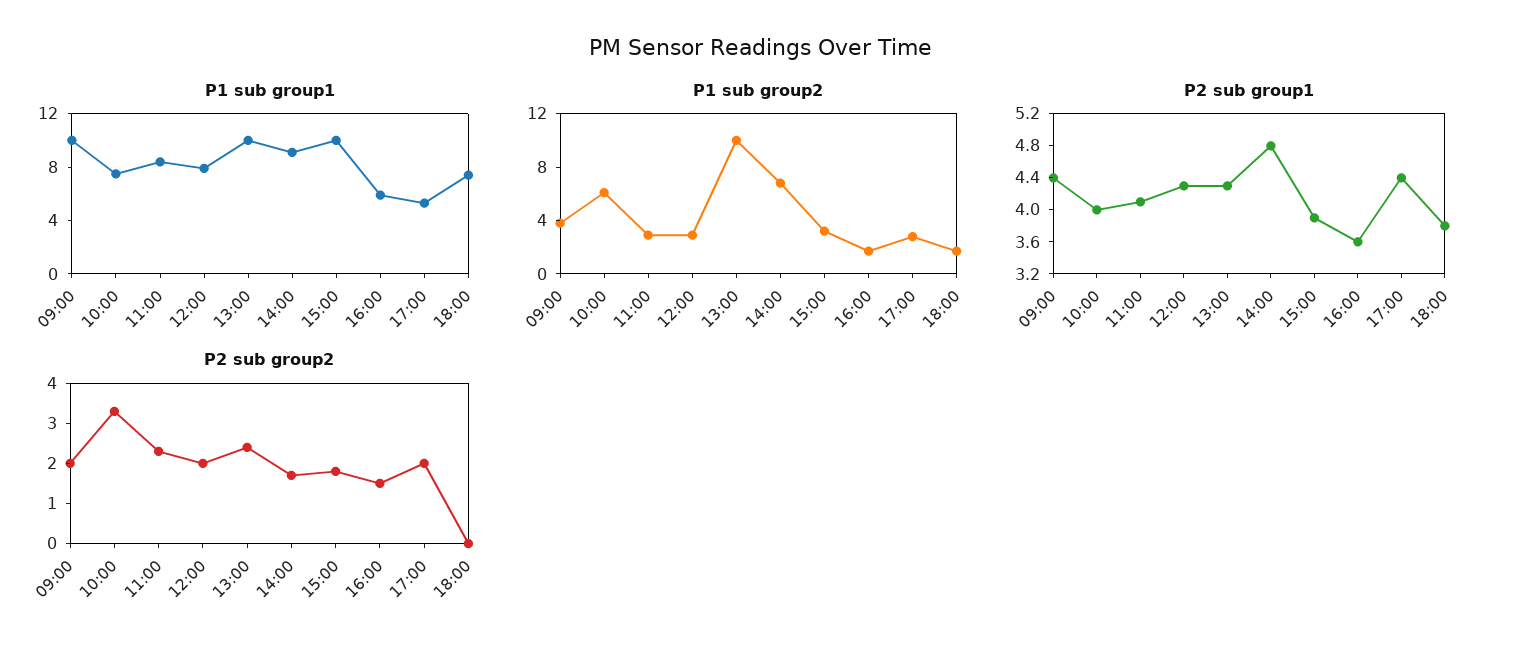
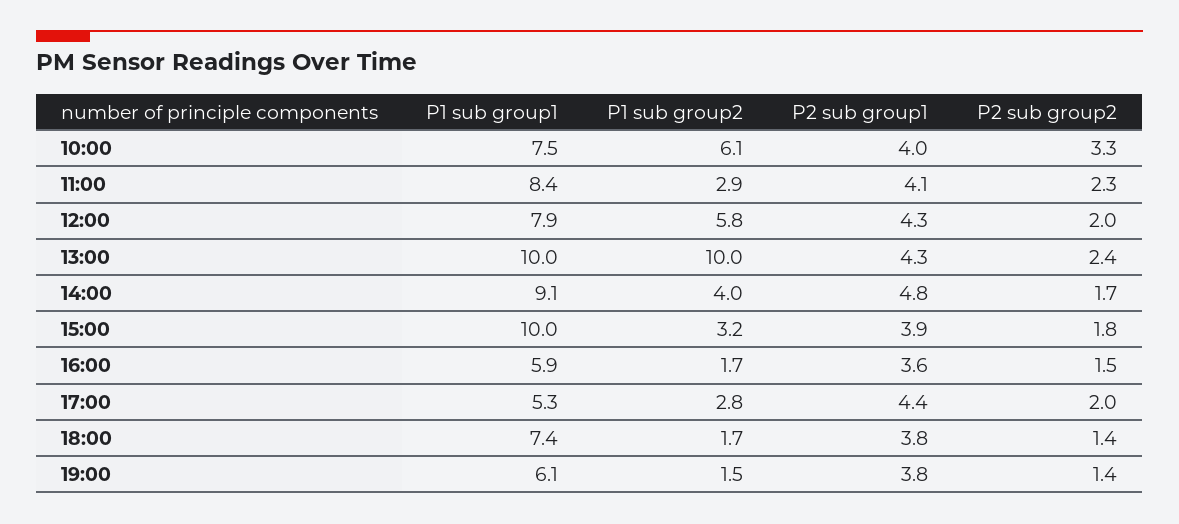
P1 sub group1, 09:00: 10 -> none
P1 sub group2, 09:00: 4 -> none
P1 sub group2, 12:00: 3 -> 5.8
P1 sub group2, 14:00: 7 -> 4
P2 sub group1, 09:00: 4.4 -> none
P2 sub group2, 09:00: 2 -> none
P2 sub group2, 18:00: 0 -> 1.4
P1 sub group1, 19:00: none -> 6.1
P1 sub group2, 19:00: none -> 1.5
P2 sub group1, 19:00: none -> 3.8
P2 sub group2, 19:00: none -> 1.4

